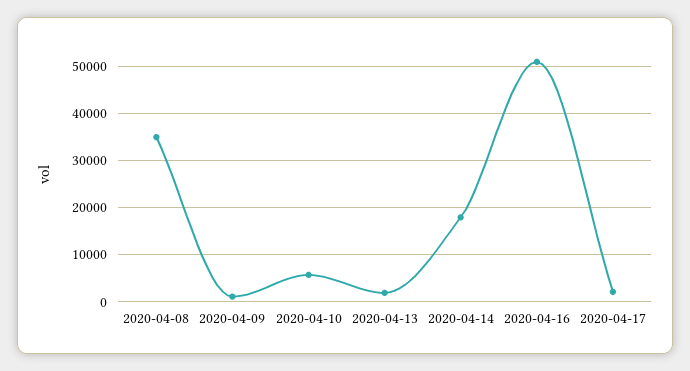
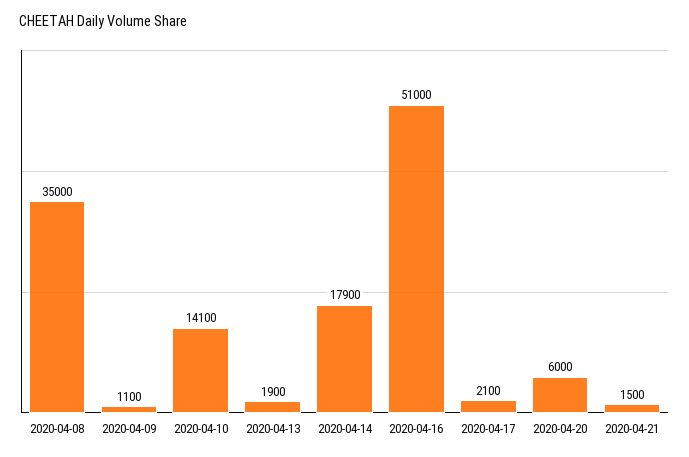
2020-04-10: 6000 -> 14100
2020-04-20: none -> 6000
2020-04-21: none -> 1500

